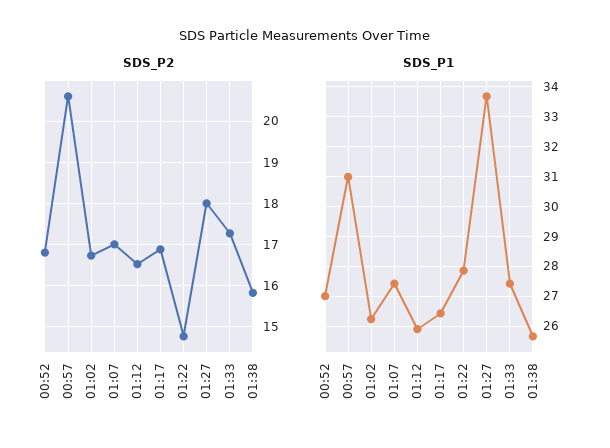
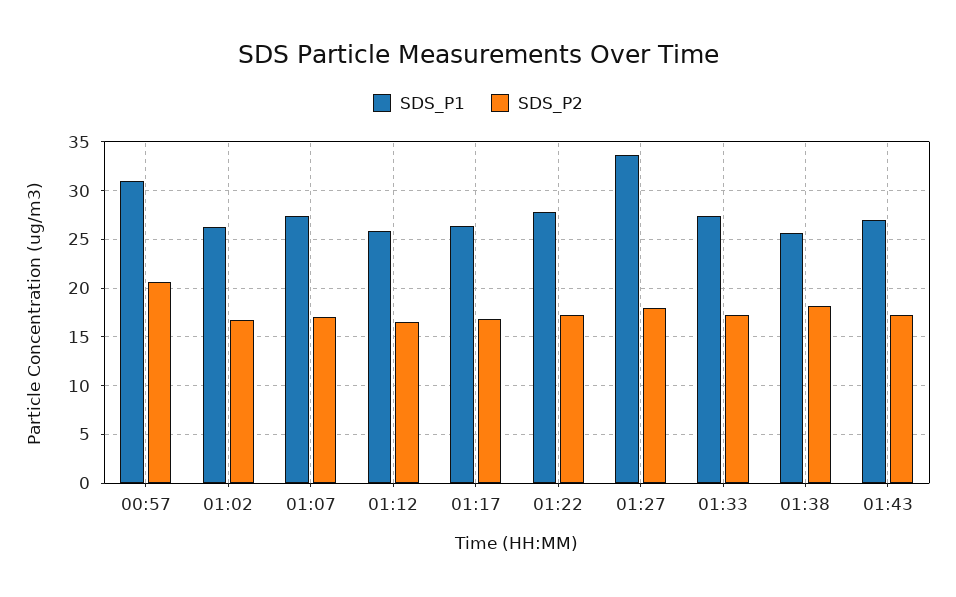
SDS_P2, 00:52: 16.8 -> none
SDS_P2, 01:22: 14.8 -> 17
SDS_P2, 01:38: 15.8 -> 18
SDS_P1, 00:52: 27 -> none
SDS_P1, 01:43: none -> 27
SDS_P2, 01:43: none -> 17

